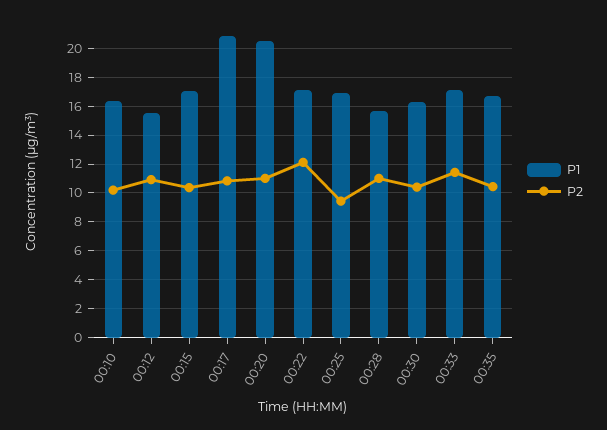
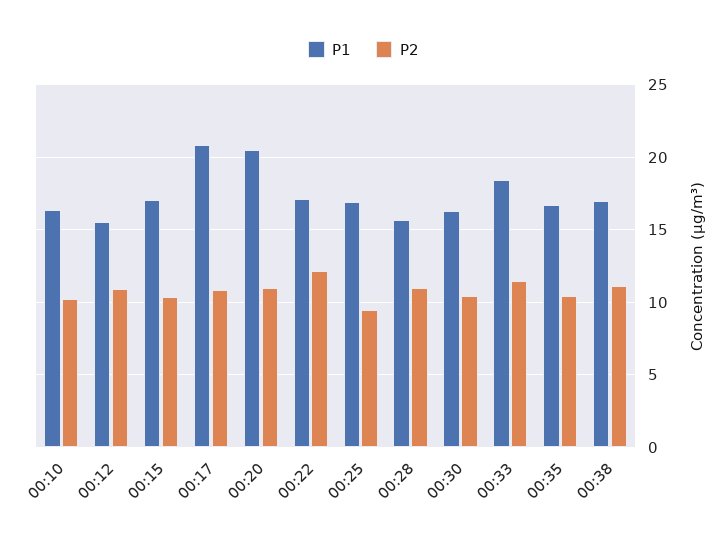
P1, 00:33: 17 -> 18.5
P1, 00:38: none -> 17
P2, 00:38: none -> 11

